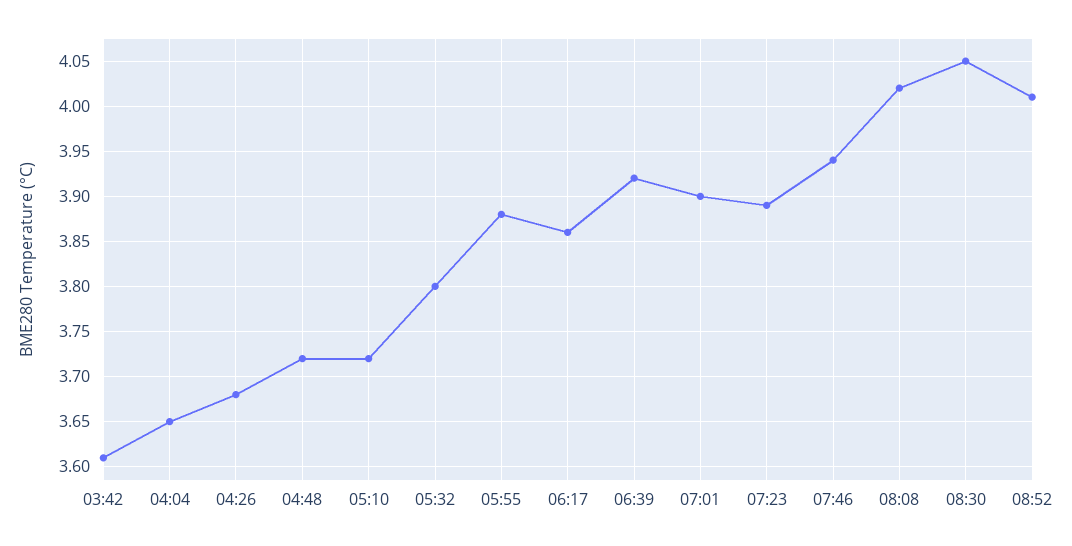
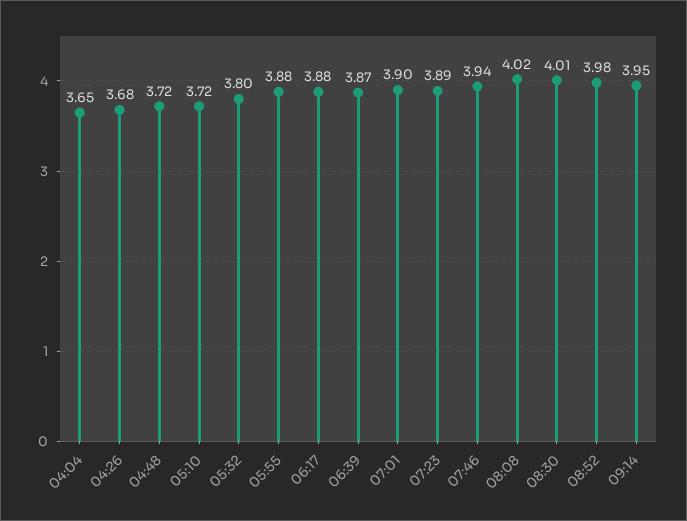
03:42: 3.61 -> none
06:17: 3.86 -> 3.88
06:39: 3.92 -> 3.87
08:30: 4.05 -> 4.01
08:52: 4.01 -> 3.98
09:14: none -> 3.95

